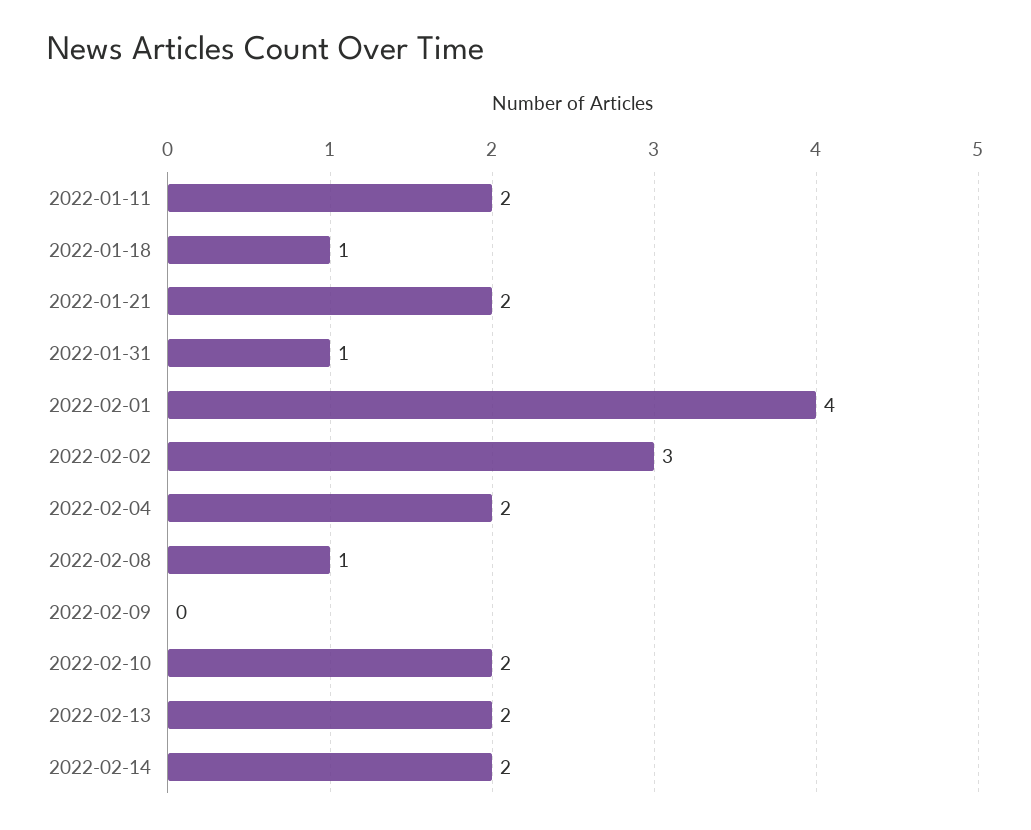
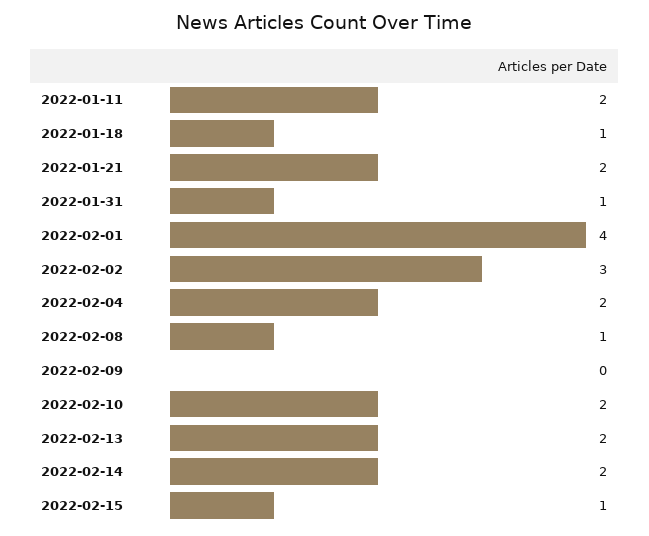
2022-02-15: none -> 1

